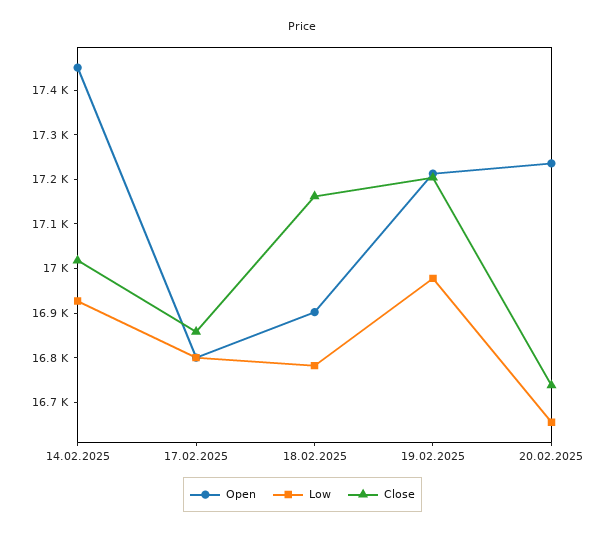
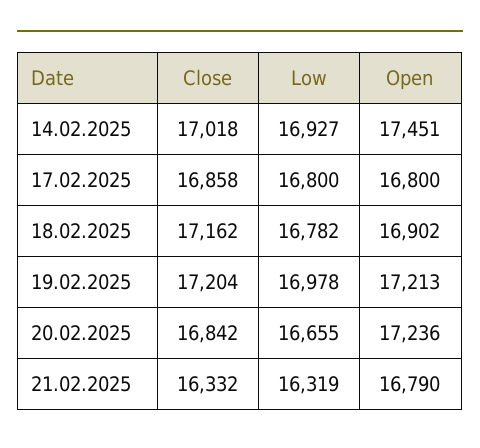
Close, 20.02.2025: 16740 -> 16842
Close, 21.02.2025: none -> 16332
Low, 21.02.2025: none -> 16319
Open, 21.02.2025: none -> 16790

